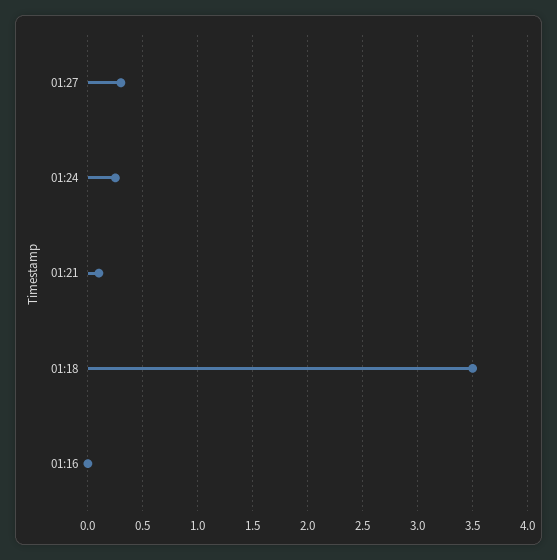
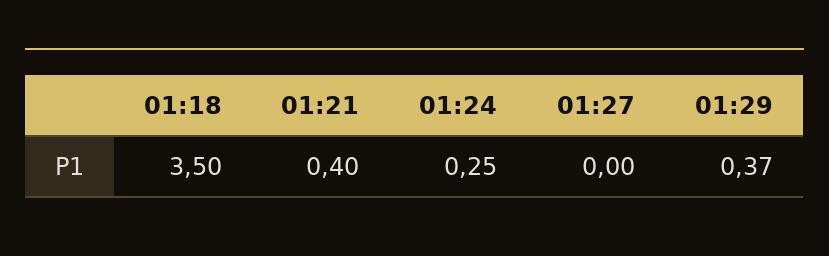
01:27: 0.3 -> 0
01:21: 0.1 -> 0.4
01:16: 0 -> none
01:29: none -> 0.37

